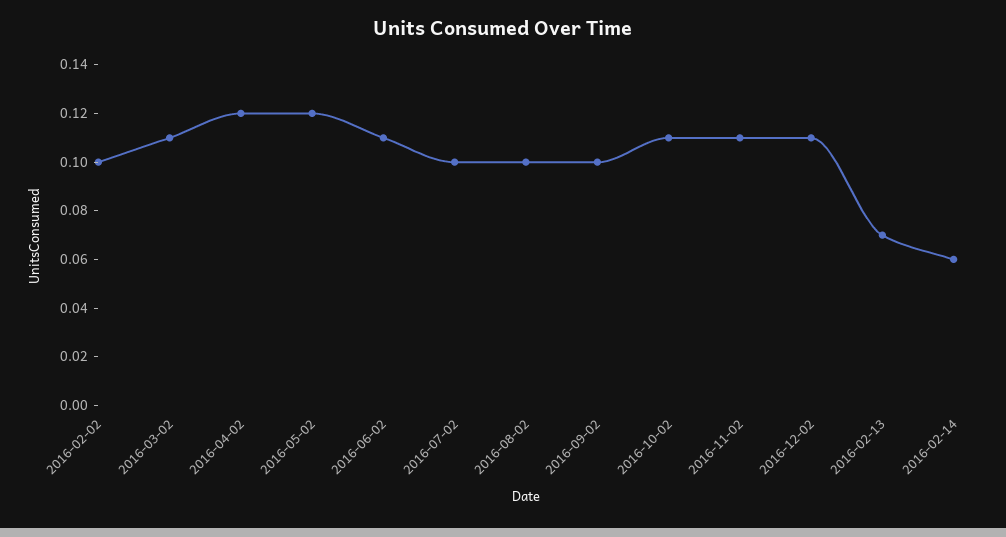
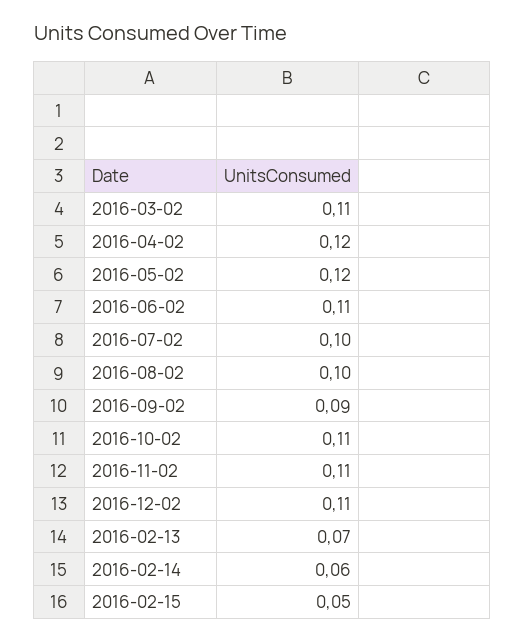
2016-02-02: 0.1 -> none
2016-09-02: 0.1 -> 0.09
2016-02-15: none -> 0.05

